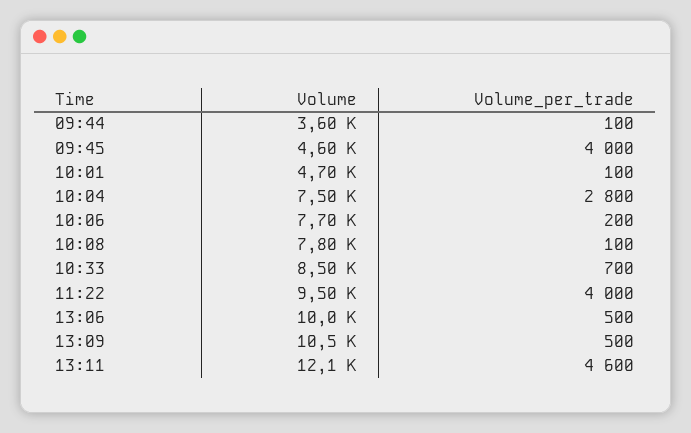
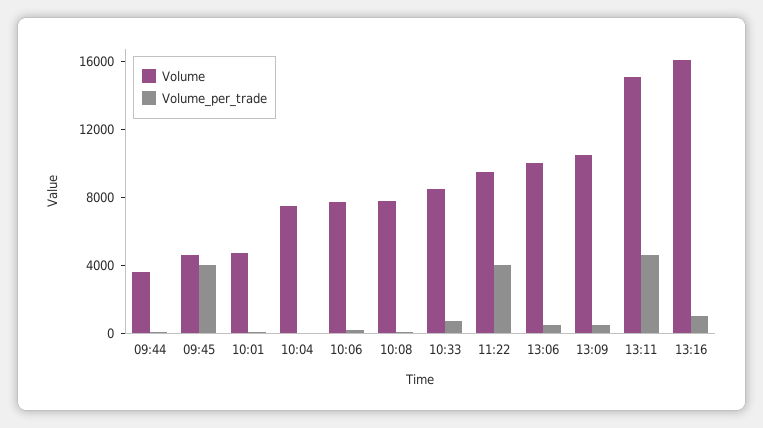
Volume_per_trade, 10:04: 2800 -> 0
Volume, 13:11: 12100 -> 15000
Volume, 13:16: none -> 16000
Volume_per_trade, 13:16: none -> 1000

